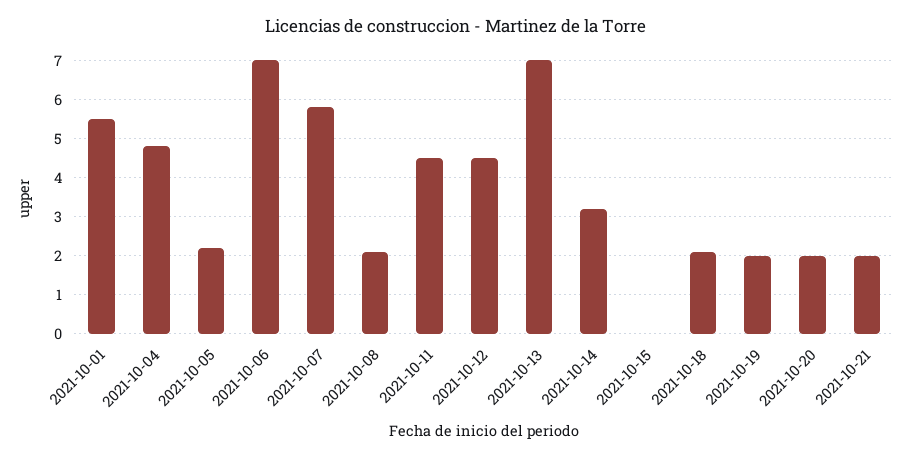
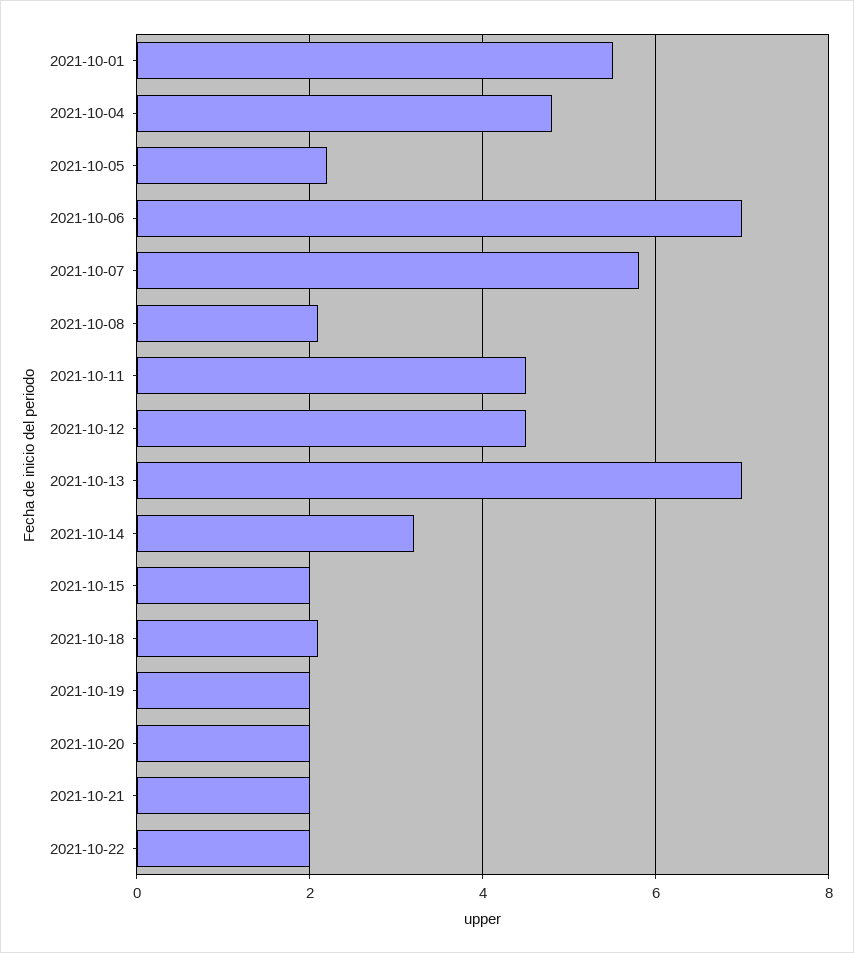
2021-10-15: 0 -> 2
2021-10-22: none -> 2

